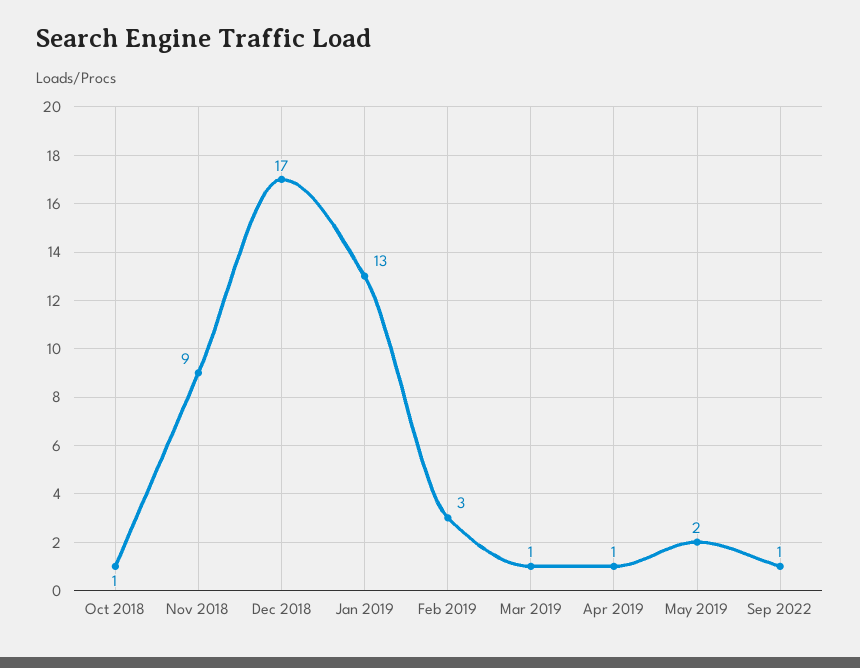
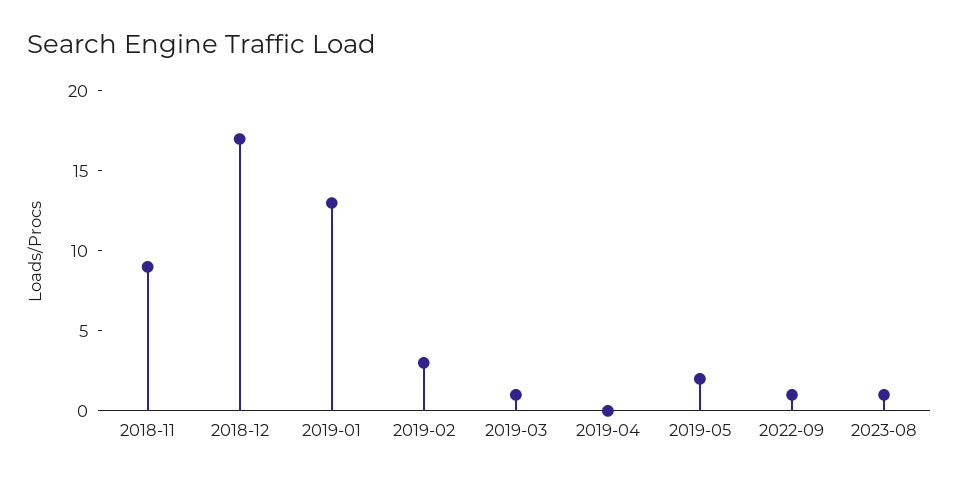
Oct 2018: 1 -> none
Apr 2019: 1 -> 0
2023-08: none -> 1

